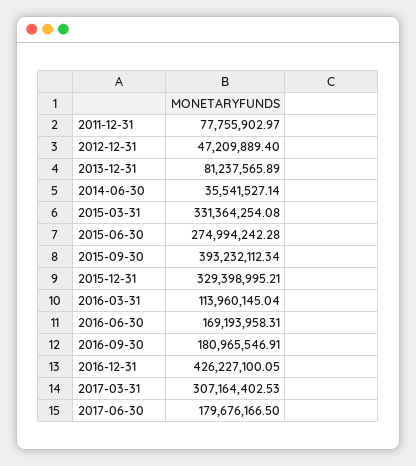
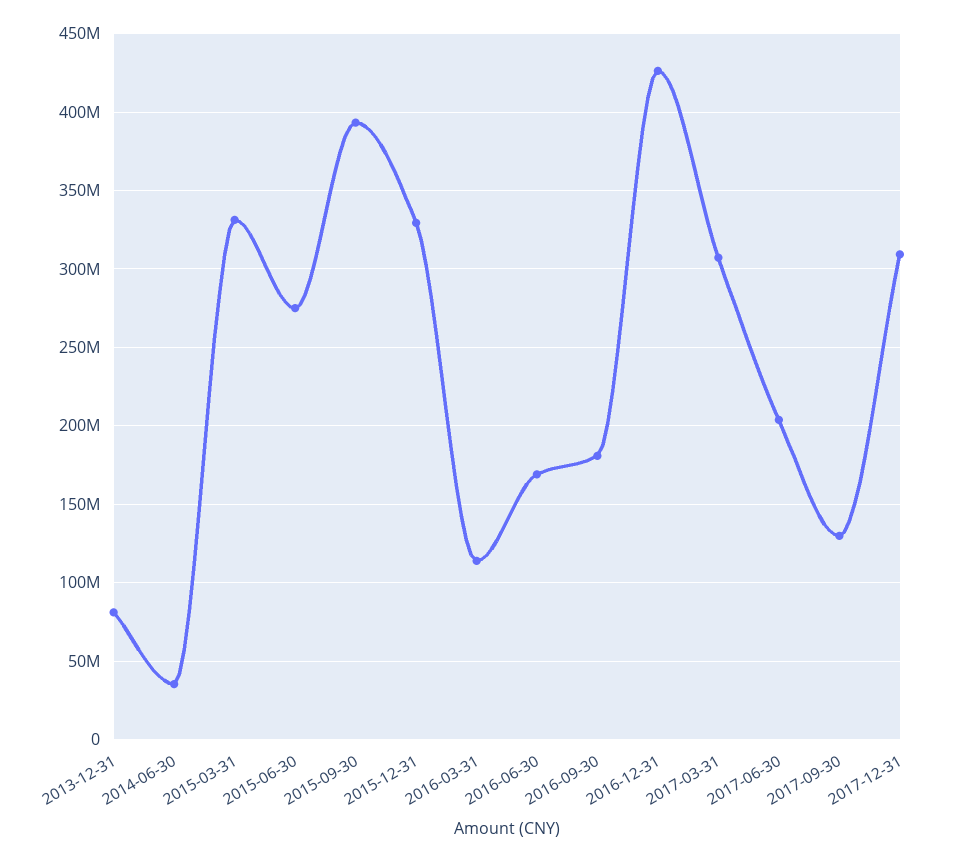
2011-12-31: 77755902.97 -> none
2012-12-31: 47209889.4 -> none
2017-06-30: 179676166.5 -> 205000000
2017-09-30: none -> 130000000
2017-12-31: none -> 310000000

